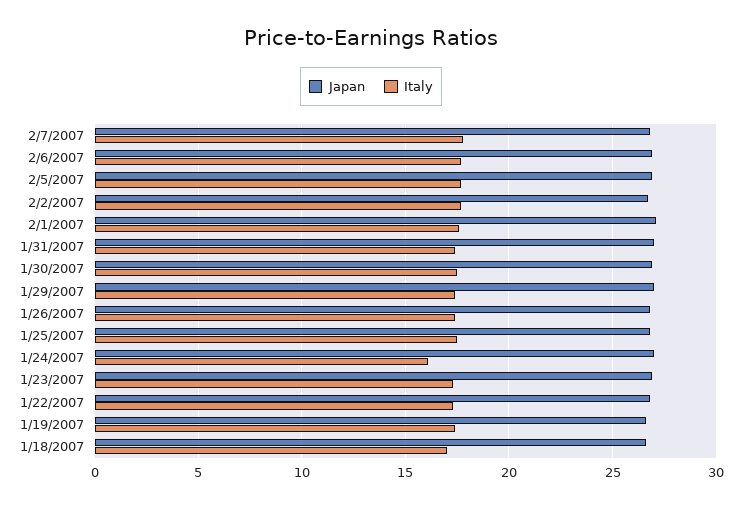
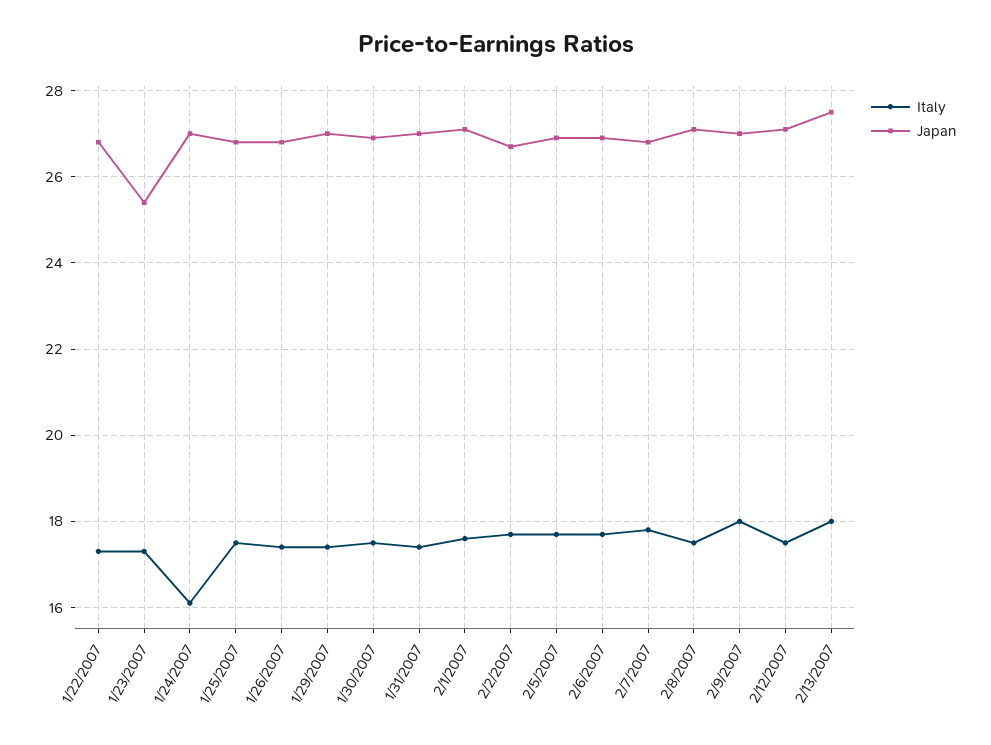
Japan, 1/23/2007: 27 -> 25.5
Japan, 1/19/2007: 26.5 -> none
Italy, 1/19/2007: 17.5 -> none
Japan, 1/18/2007: 26.5 -> none
Italy, 1/18/2007: 17 -> none
Italy, 2/8/2007: none -> 17.5
Japan, 2/8/2007: none -> 27
Italy, 2/9/2007: none -> 18
Japan, 2/9/2007: none -> 27
Italy, 2/12/2007: none -> 17.5
Japan, 2/12/2007: none -> 27
Italy, 2/13/2007: none -> 18
Japan, 2/13/2007: none -> 27.5

